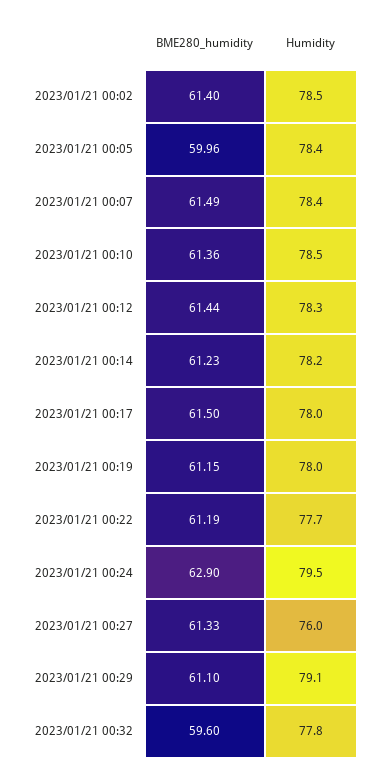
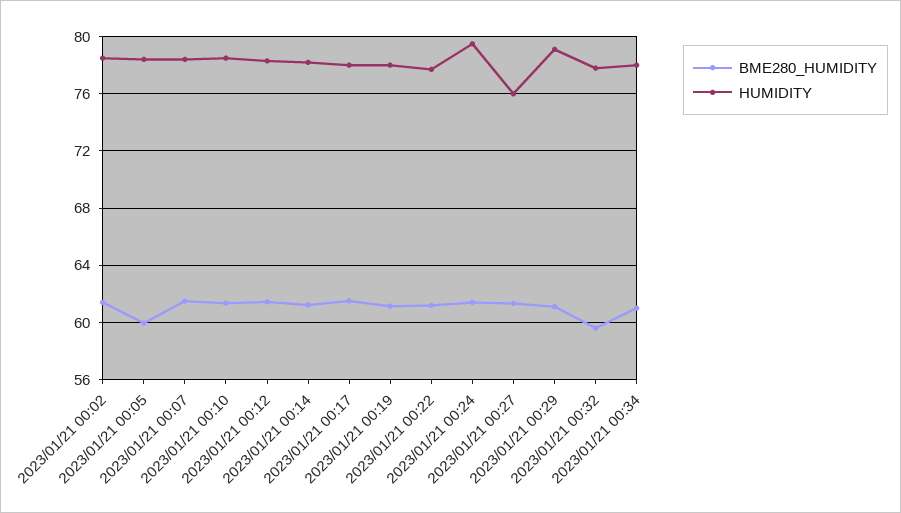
BME280_humidity, 2023/01/21 00:24: 62.9 -> 61.5
BME280_humidity, 2023/01/21 00:34: none -> 61
Humidity, 2023/01/21 00:34: none -> 78

